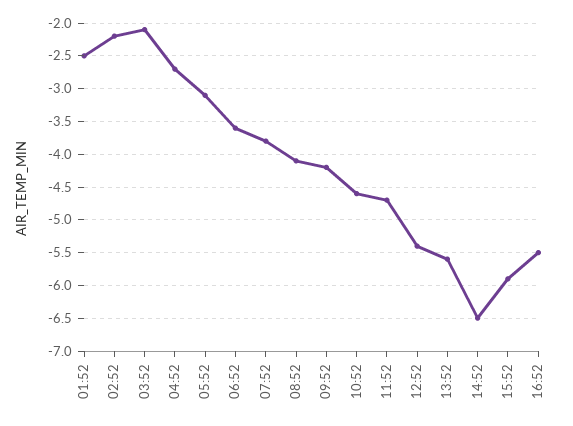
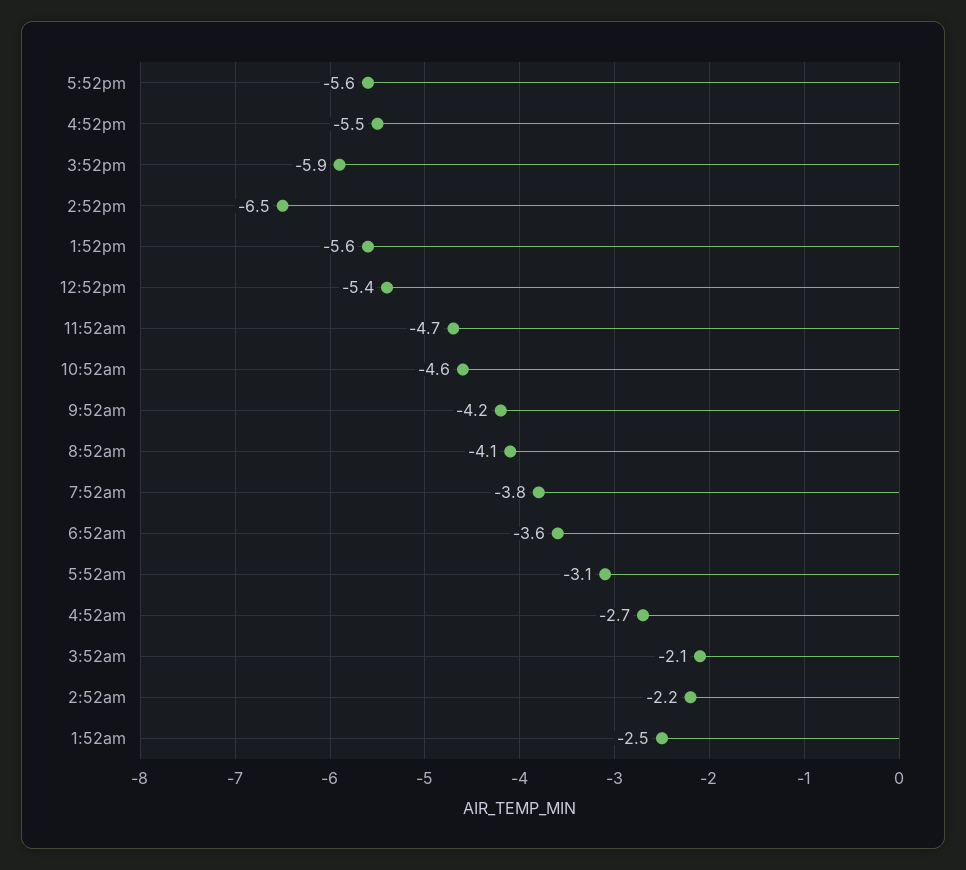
5:52pm: none -> -5.6

